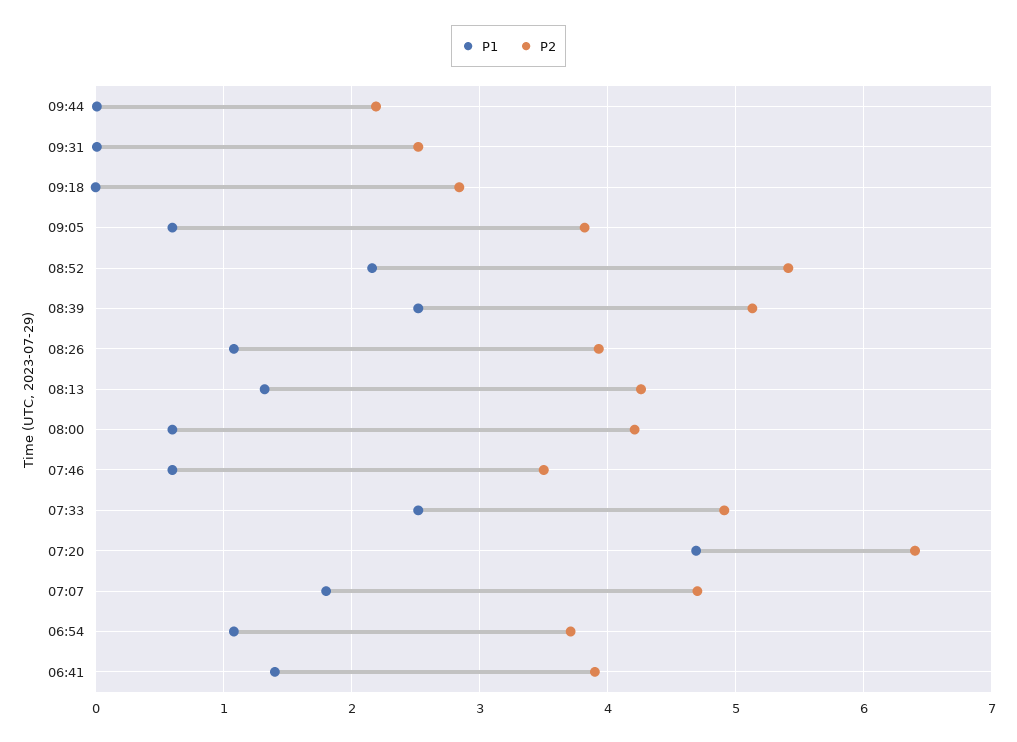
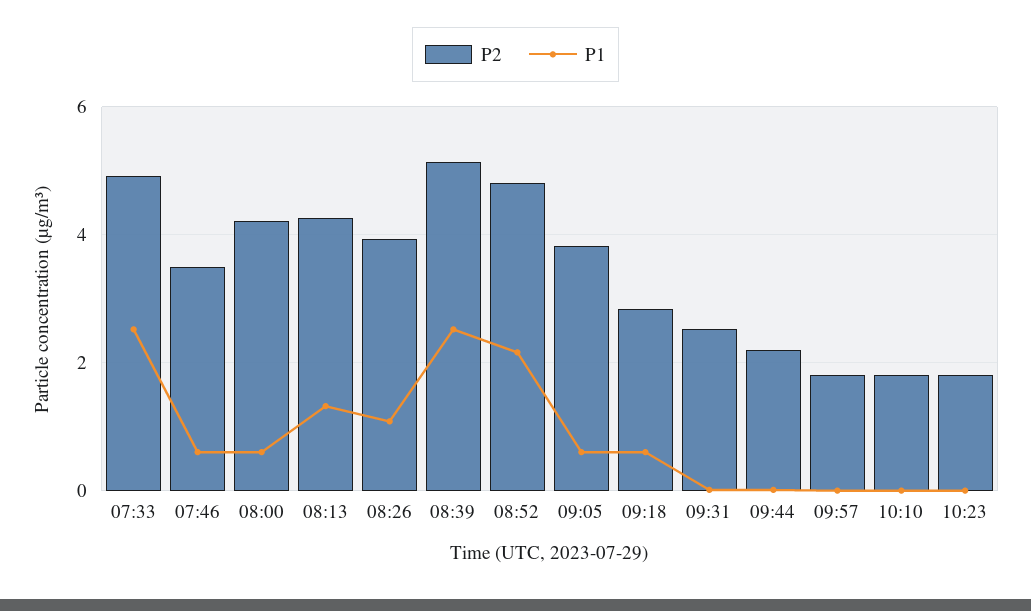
P1, 09:18: 0 -> 0.6
P2, 08:52: 5.4 -> 4.8
P1, 07:20: 4.7 -> none
P2, 07:20: 6.4 -> none
P1, 07:07: 1.8 -> none
P2, 07:07: 4.7 -> none
P1, 06:54: 1.1 -> none
P2, 06:54: 3.7 -> none
P1, 06:41: 1.4 -> none
P2, 06:41: 3.9 -> none
P2, 09:57: none -> 1.8
P1, 09:57: none -> 0
P2, 10:10: none -> 1.8
P1, 10:10: none -> 0
P2, 10:23: none -> 1.8
P1, 10:23: none -> 0

